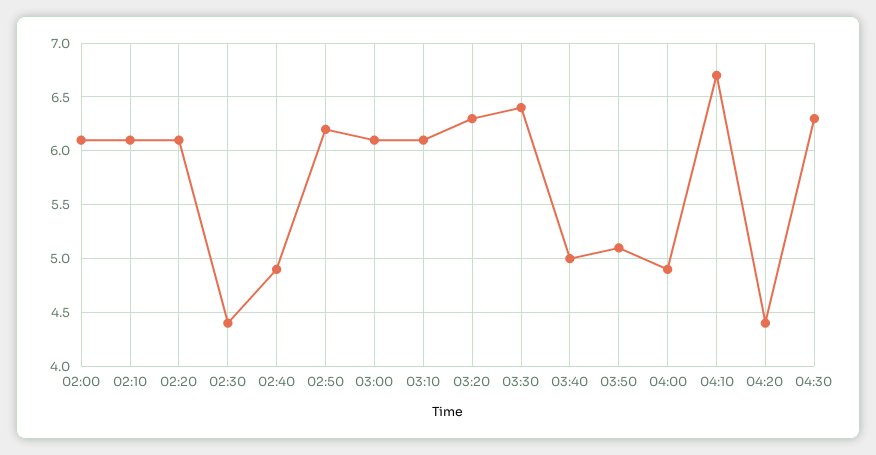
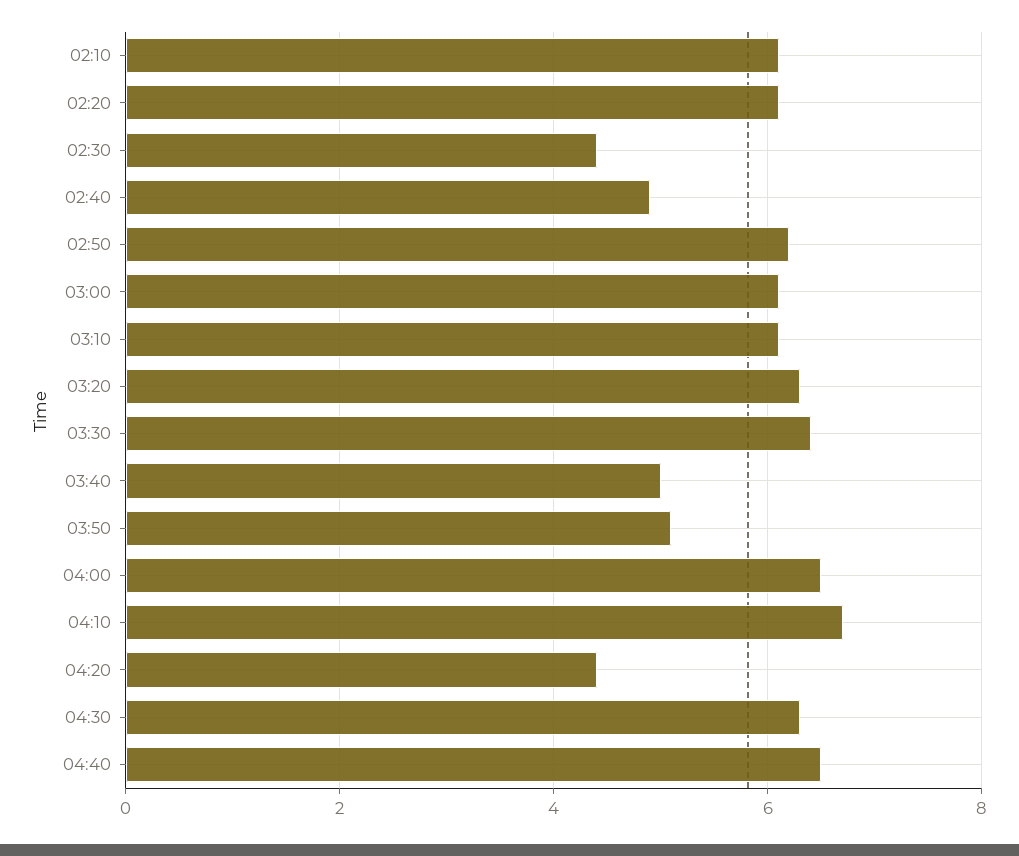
02:00: 6.1 -> none
04:00: 4.9 -> 6.5
04:40: none -> 6.5

